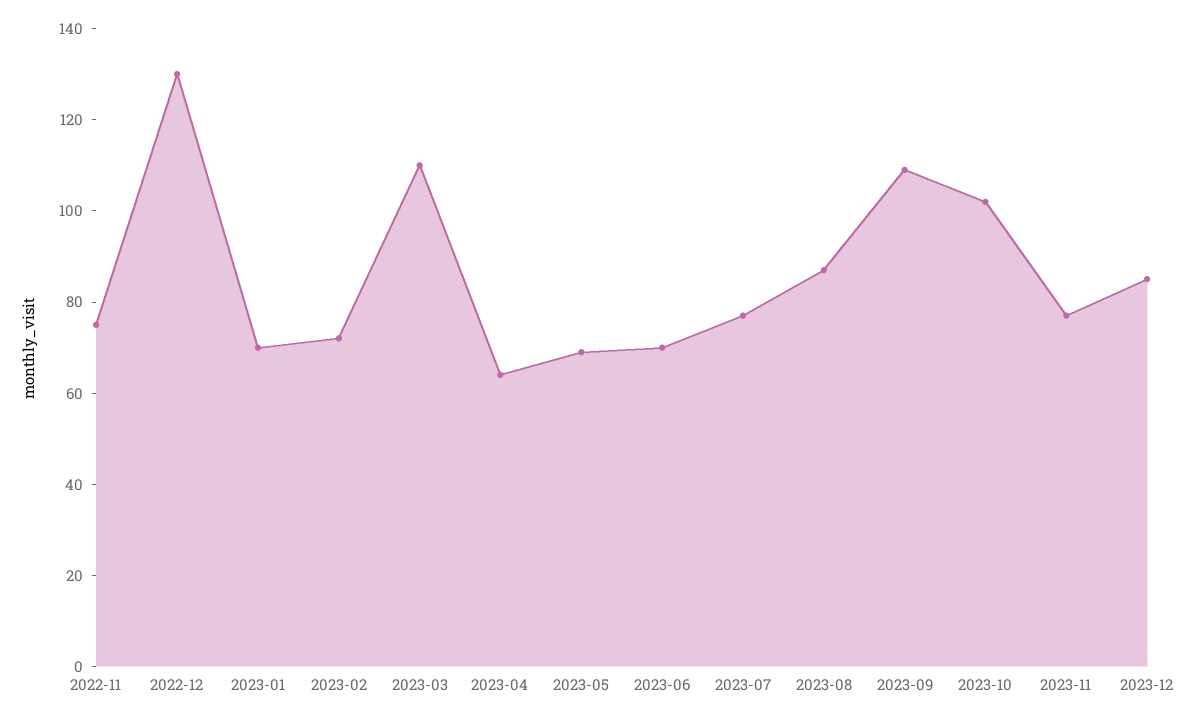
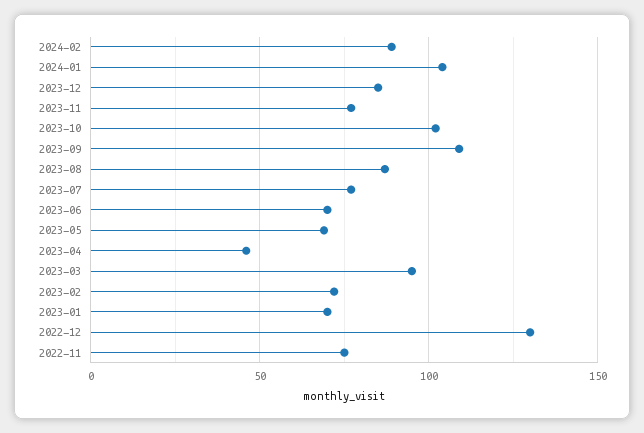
2023-03: 110 -> 95
2023-04: 65 -> 45
2024-02: none -> 90
2024-01: none -> 105

